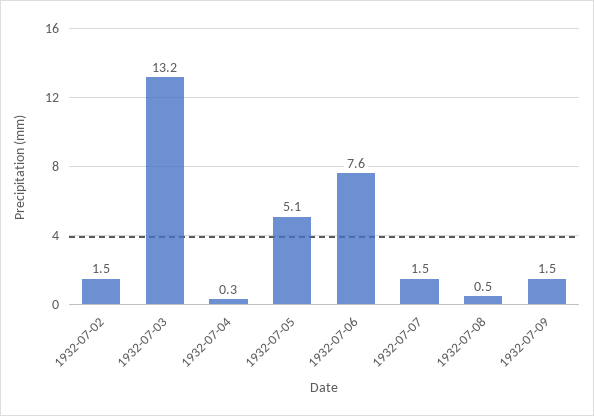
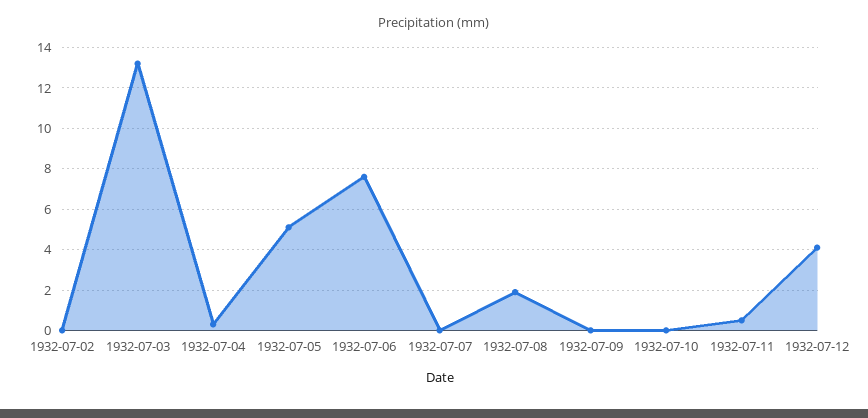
1932-07-02: 1.5 -> 0
1932-07-07: 1.5 -> 0
1932-07-08: 0.5 -> 2
1932-07-09: 1.5 -> 0
1932-07-10: none -> 0
1932-07-11: none -> 0.5
1932-07-12: none -> 4

